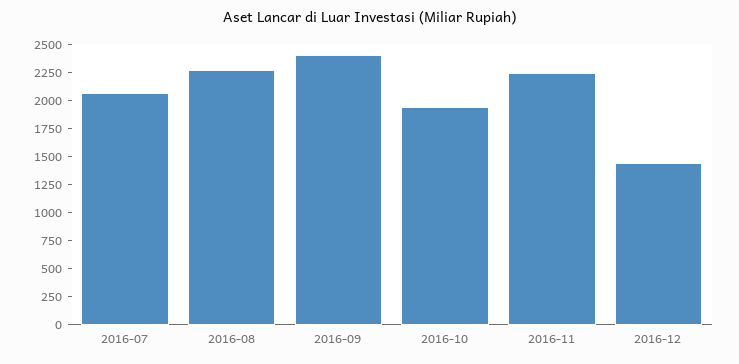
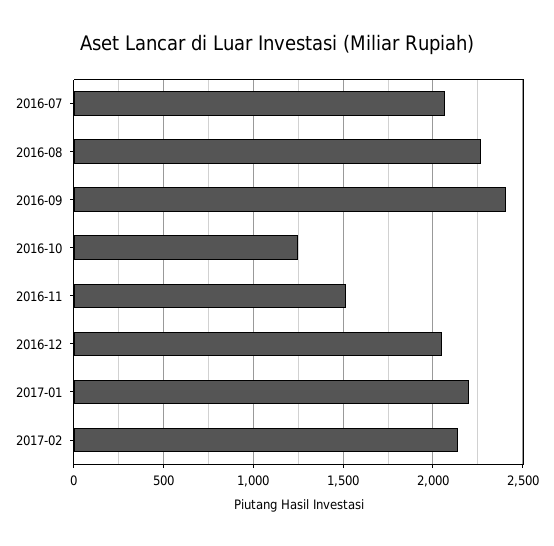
2016-10: 2000 -> 1250
2016-11: 2250 -> 1500
2016-12: 1500 -> 2050
2017-01: none -> 2200
2017-02: none -> 2150

